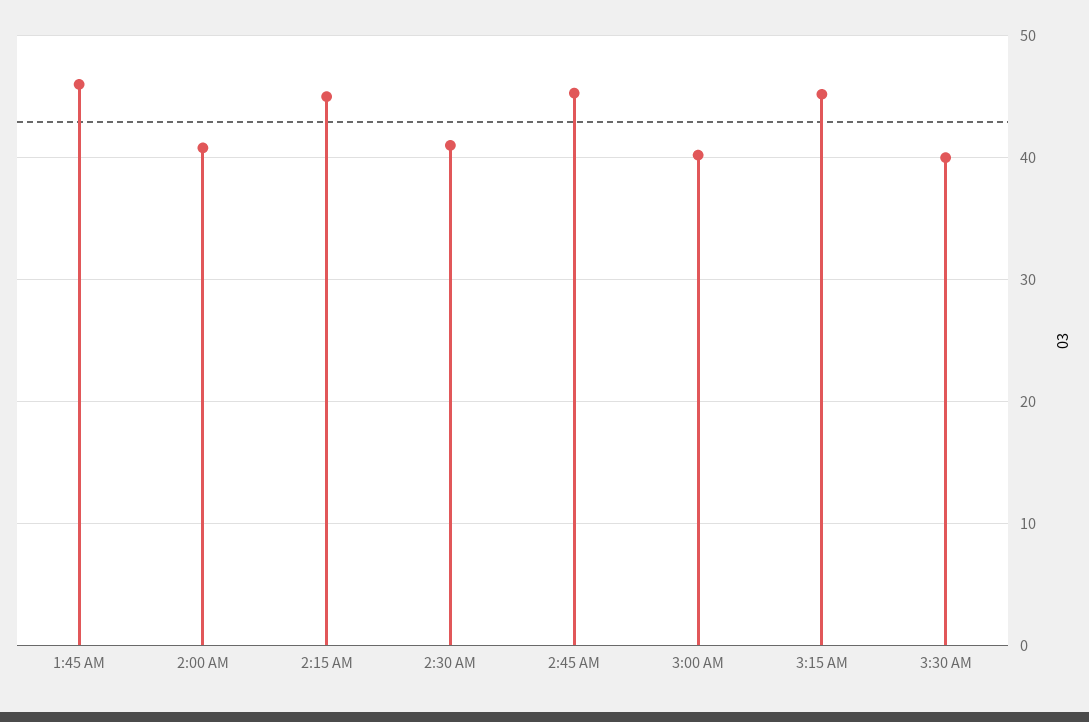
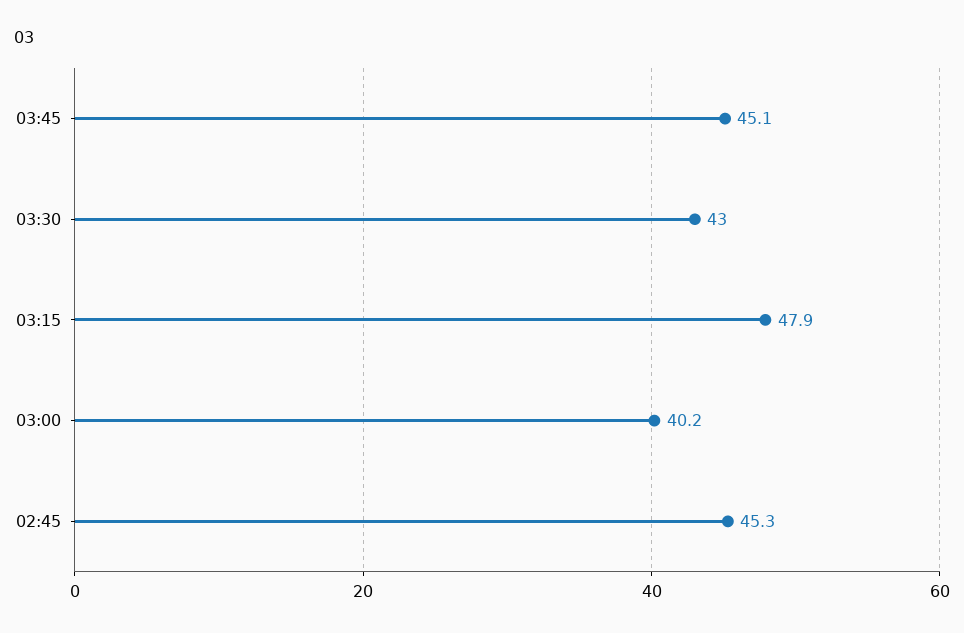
1:45 AM: 46 -> none
2:00 AM: 41 -> none
2:15 AM: 45 -> none
2:30 AM: 41 -> none
3:15 AM: 45 -> 47.9
3:30 AM: 40 -> 43
03:45: none -> 45.1

